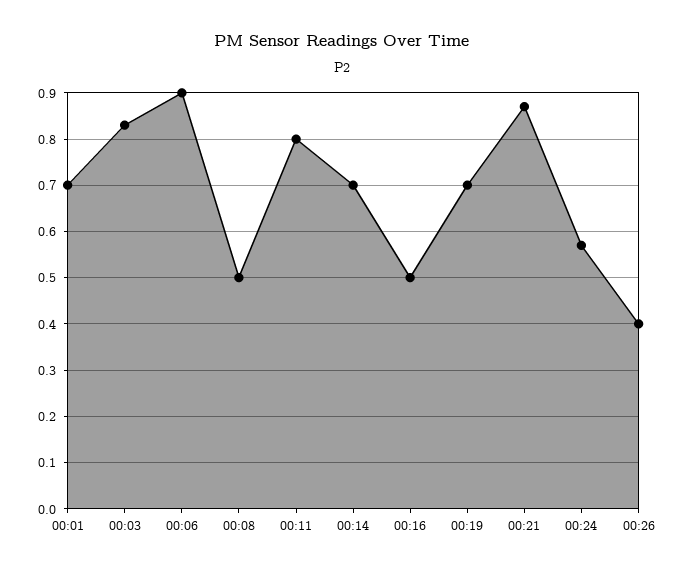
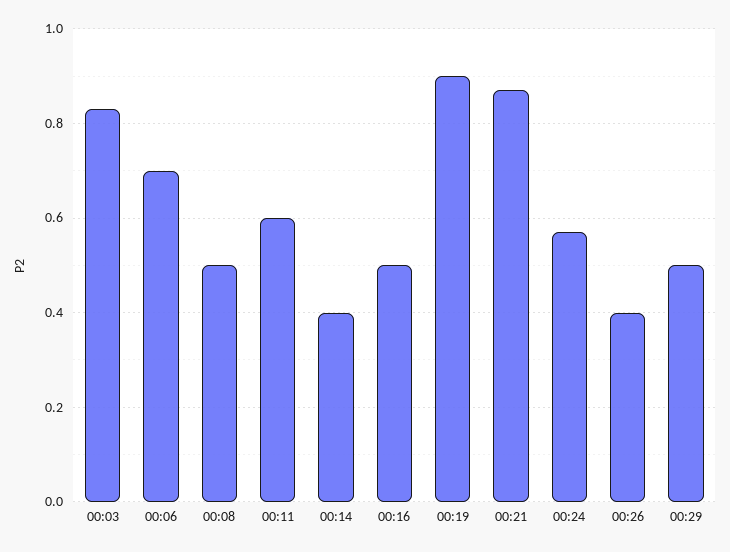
00:01: 0.7 -> none
00:06: 0.9 -> 0.7
00:11: 0.8 -> 0.6
00:14: 0.7 -> 0.4
00:19: 0.7 -> 0.9
00:29: none -> 0.5

